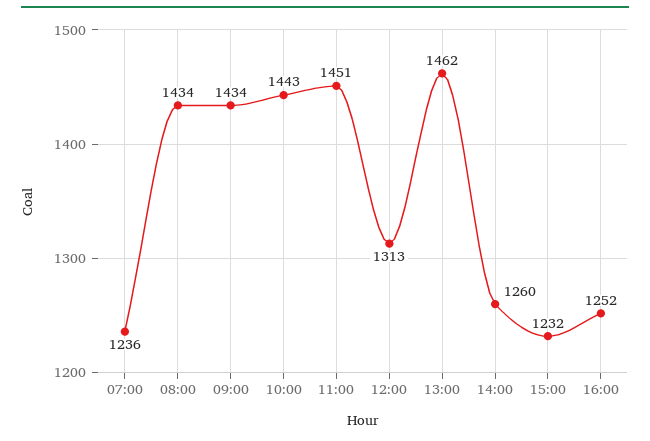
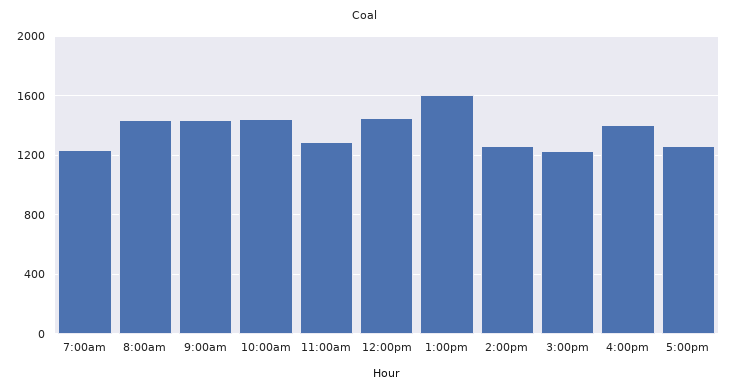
11:00: 1451 -> 1300
12:00: 1313 -> 1450
13:00: 1462 -> 1600
16:00: 1252 -> 1400
5:00pm: none -> 1250

